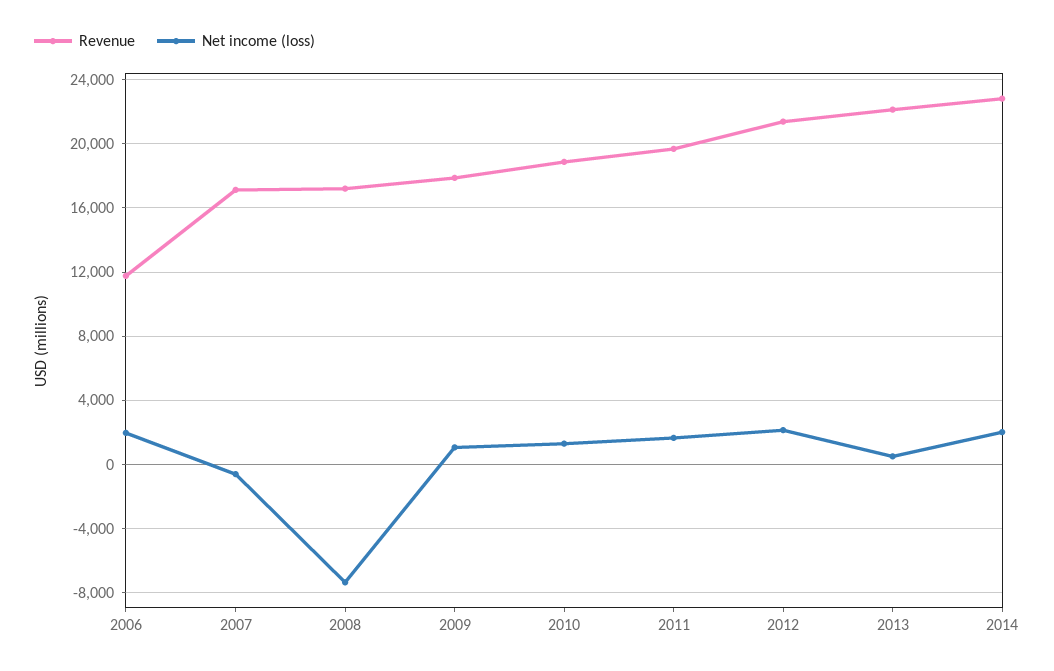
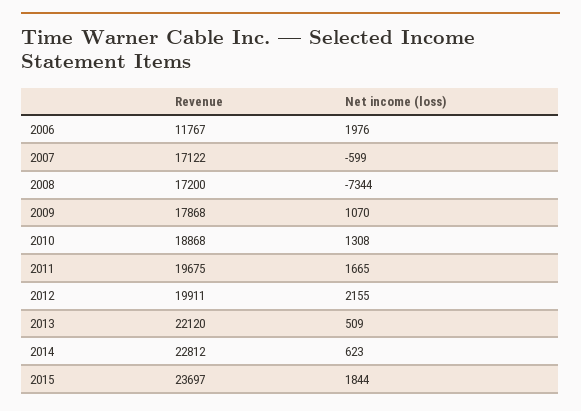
Revenue, 2012: 21500 -> 19911
Net income (loss), 2014: 2000 -> 623
Revenue, 2015: none -> 23697
Net income (loss), 2015: none -> 1844

